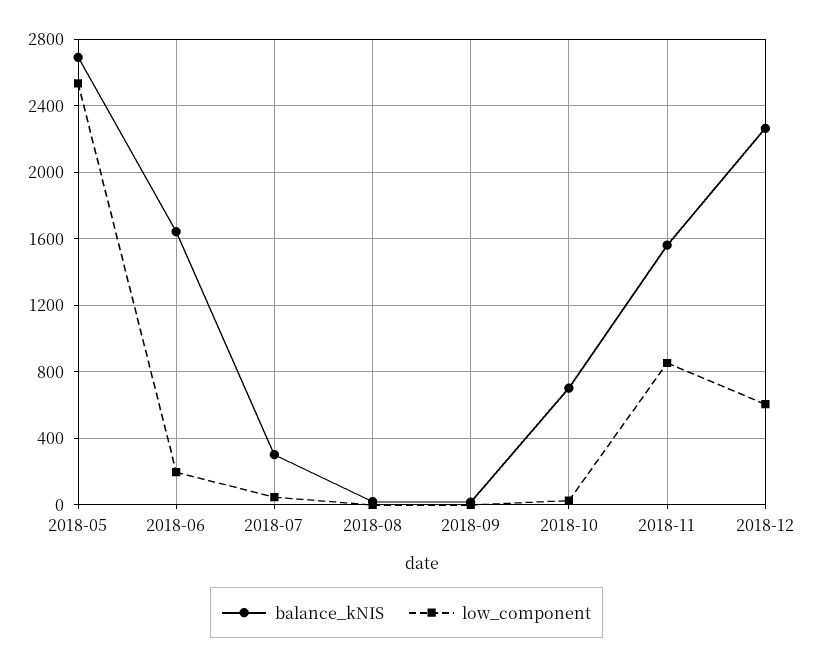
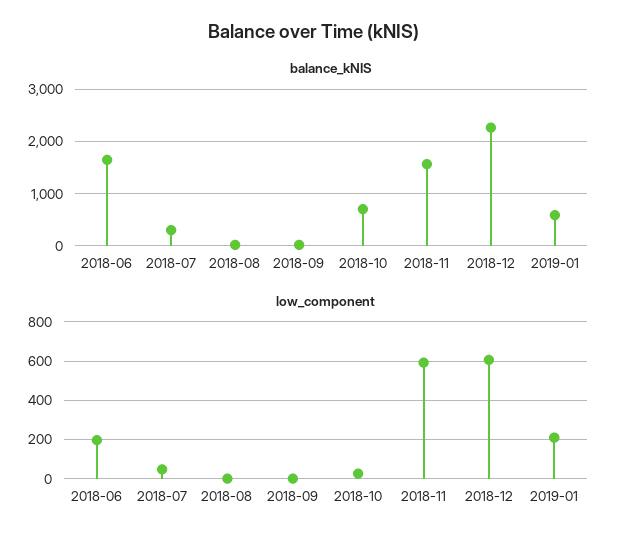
balance_kNIS, 2018-05: 2700 -> none
low_component, 2018-05: 2550 -> none
low_component, 2018-11: 850 -> 600
balance_kNIS, 2019-01: none -> 600
low_component, 2019-01: none -> 200

